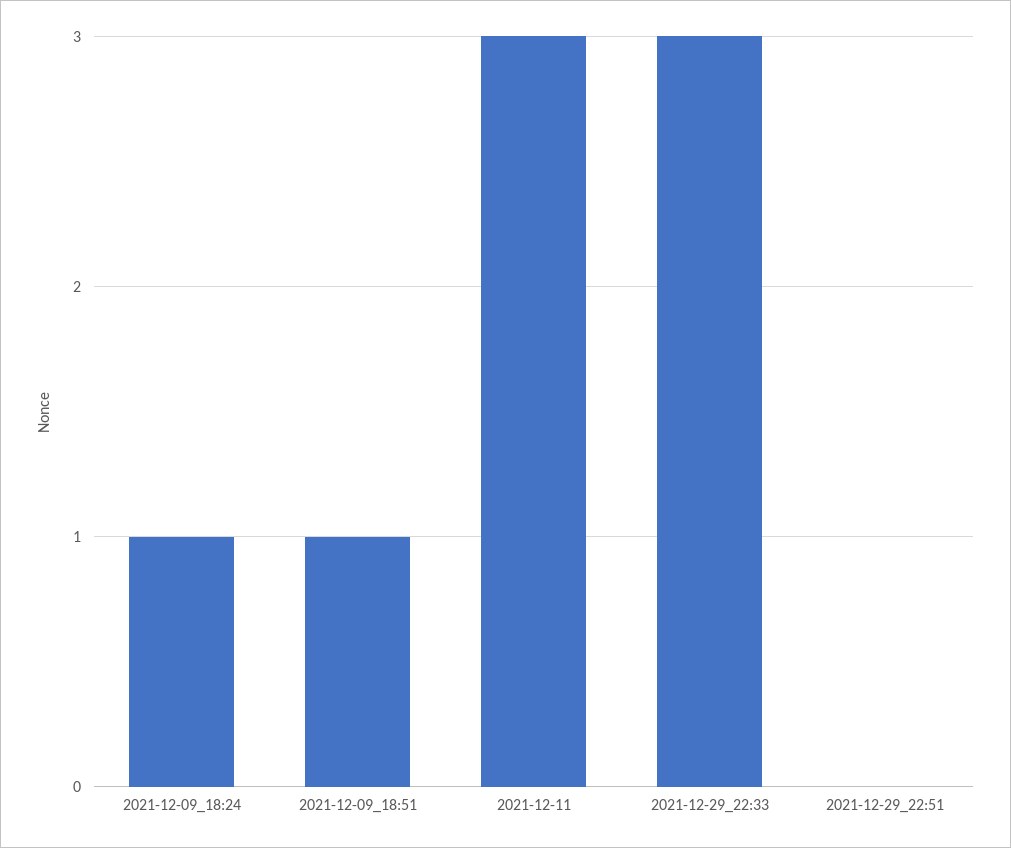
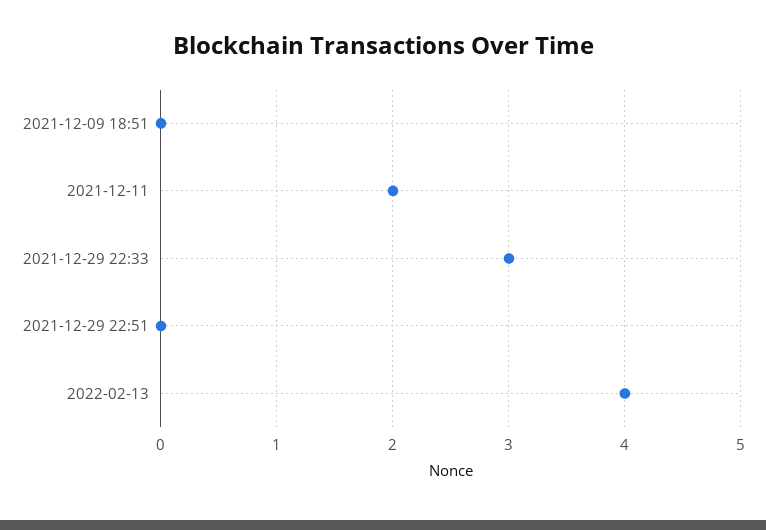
2021-12-09_18:24: 1 -> none
2021-12-09_18:51: 1 -> 0
2021-12-11: 3 -> 2
2022-02-13: none -> 4

